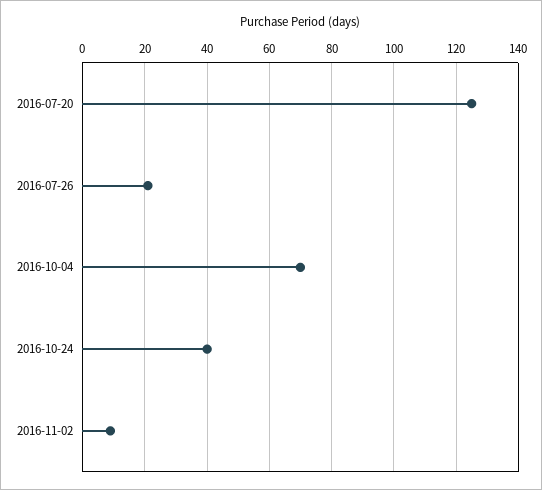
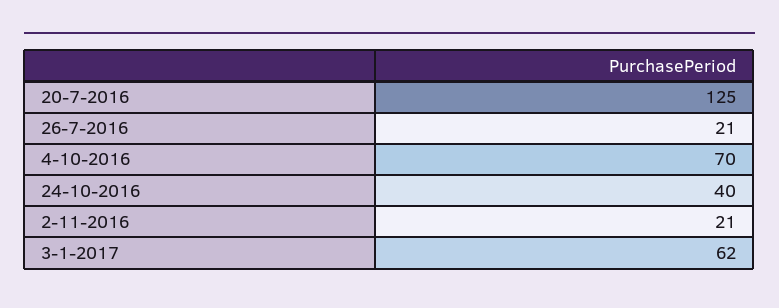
2016-11-02: 10 -> 21
3-1-2017: none -> 62

